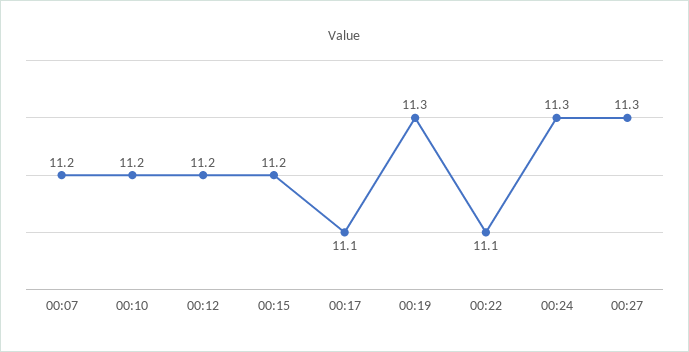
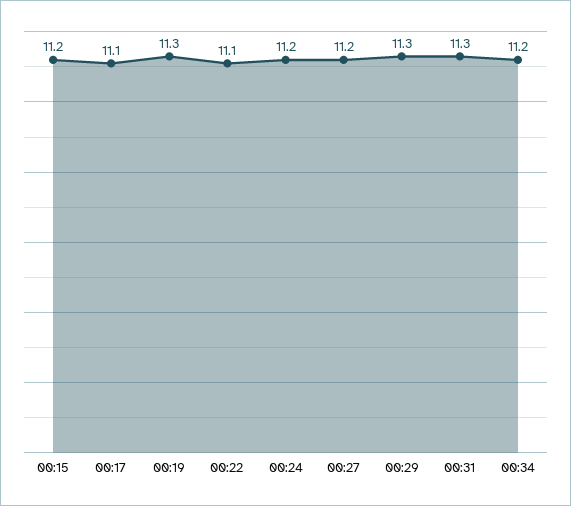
00:07: 11.2 -> none
00:10: 11.2 -> none
00:12: 11.2 -> none
00:24: 11.3 -> 11.2
00:27: 11.3 -> 11.2
00:29: none -> 11.3
00:31: none -> 11.3
00:34: none -> 11.2

